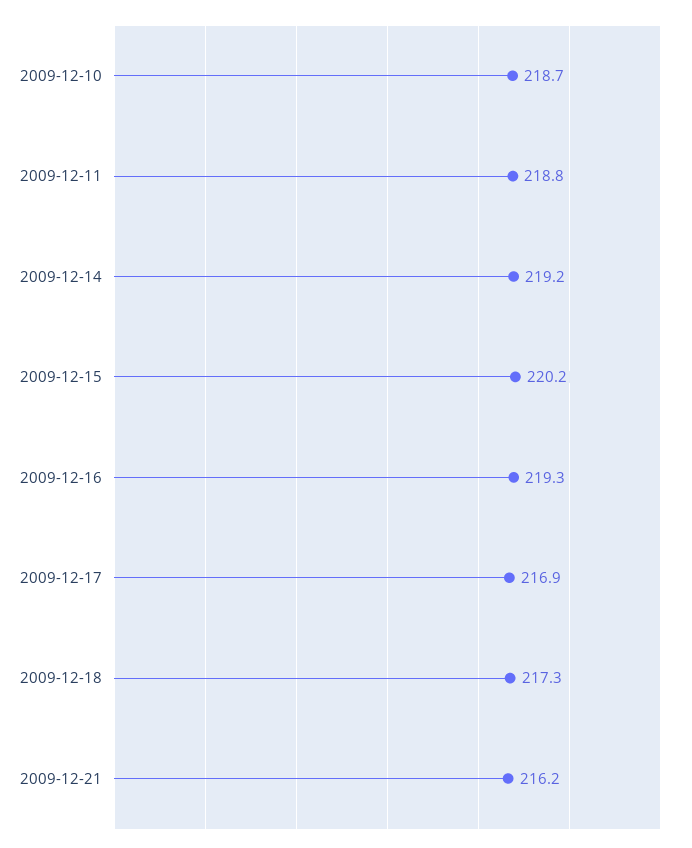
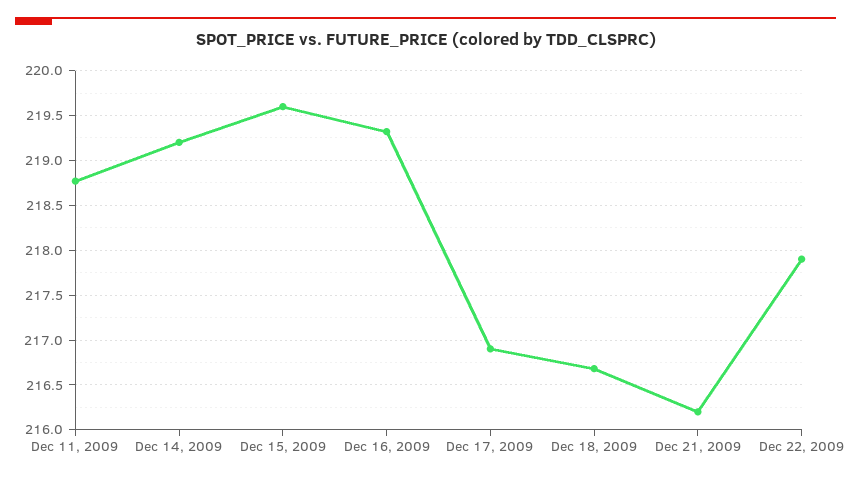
2009-12-10: 218.7 -> none
2009-12-15: 220.2 -> 219.6
2009-12-18: 217.3 -> 216.7
Dec 22, 2009: none -> 217.9

